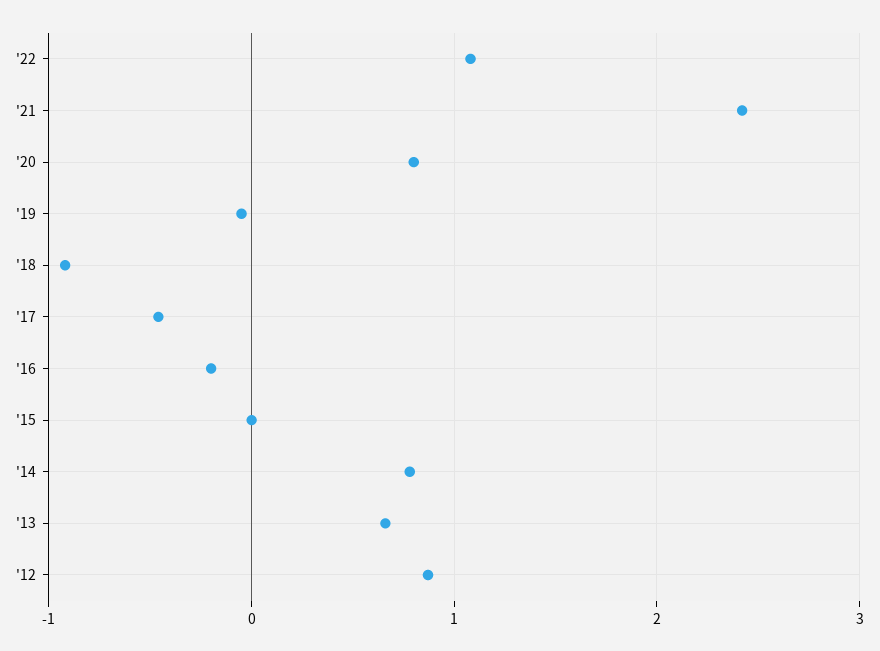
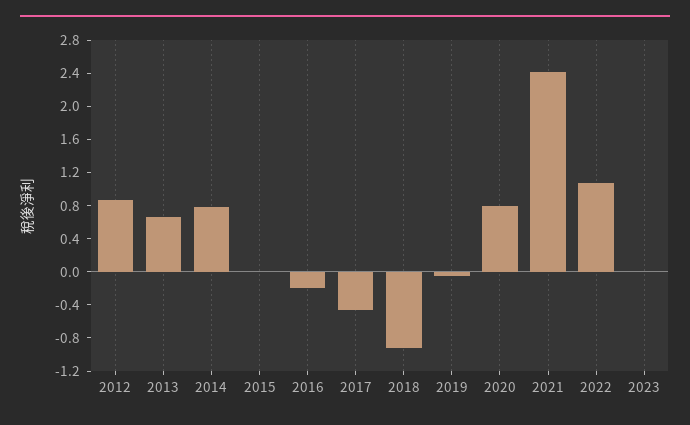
2023: none -> 0

